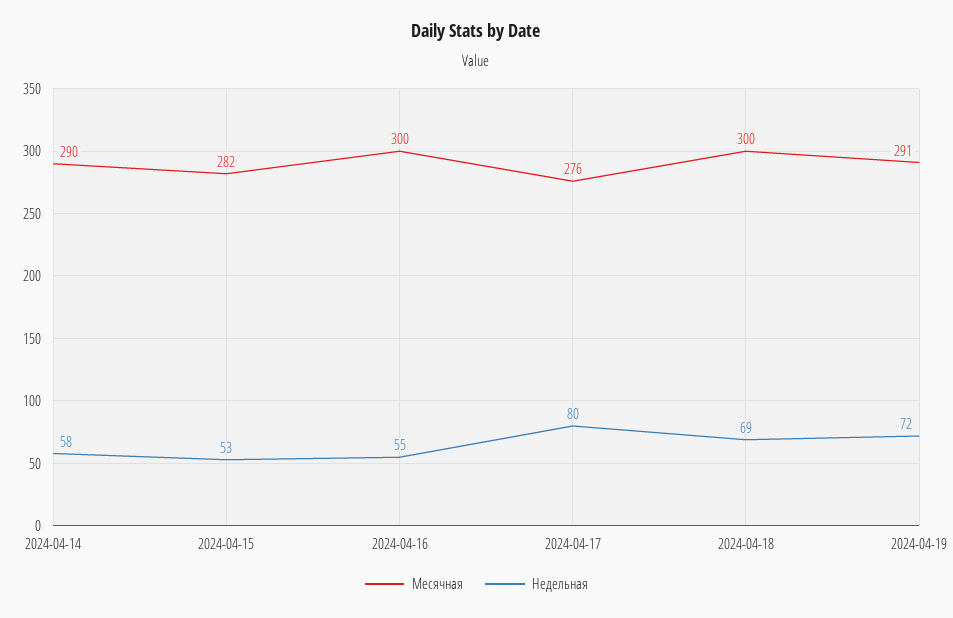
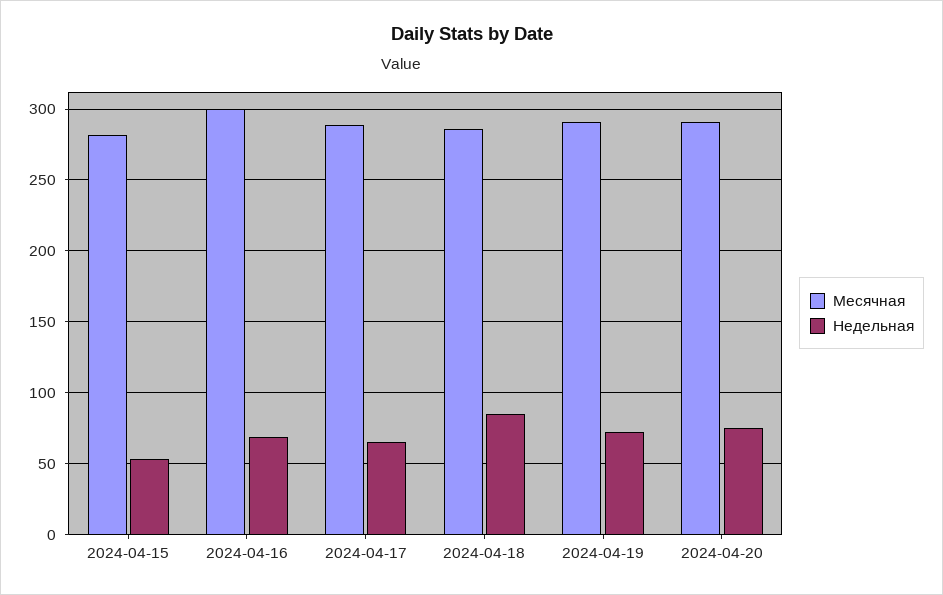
Месячная, 2024-04-14: 290 -> none
Недельная, 2024-04-14: 58 -> none
Недельная, 2024-04-16: 55 -> 70
Месячная, 2024-04-17: 276 -> 290
Недельная, 2024-04-17: 80 -> 65
Месячная, 2024-04-18: 300 -> 285
Недельная, 2024-04-18: 69 -> 85
Месячная, 2024-04-20: none -> 290
Недельная, 2024-04-20: none -> 75

